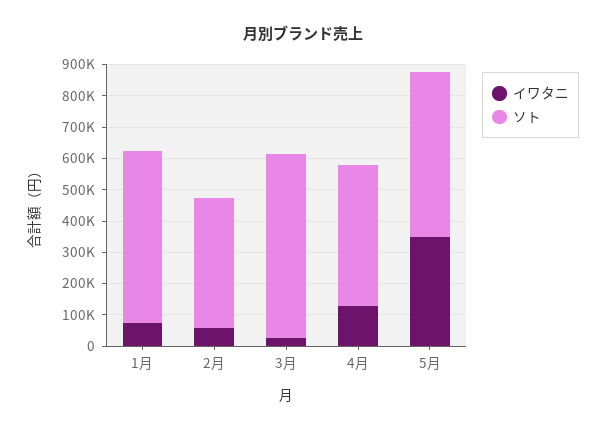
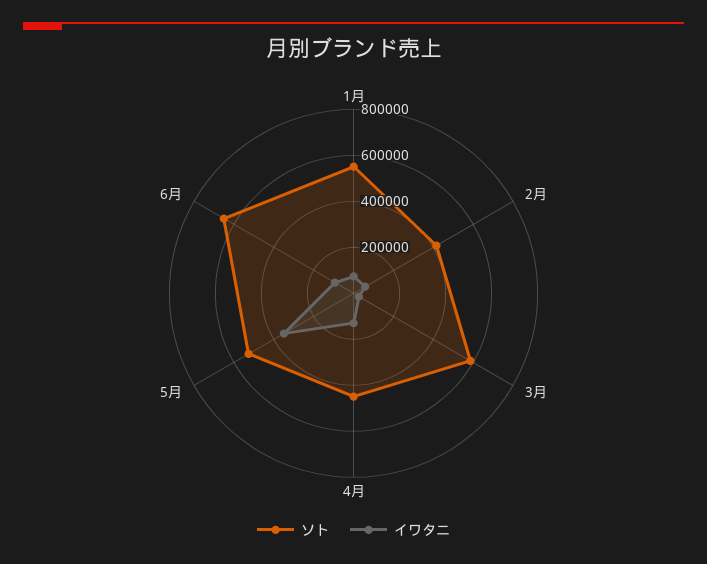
ソト, 6月: none -> 650000
イワタニ, 6月: none -> 100000

